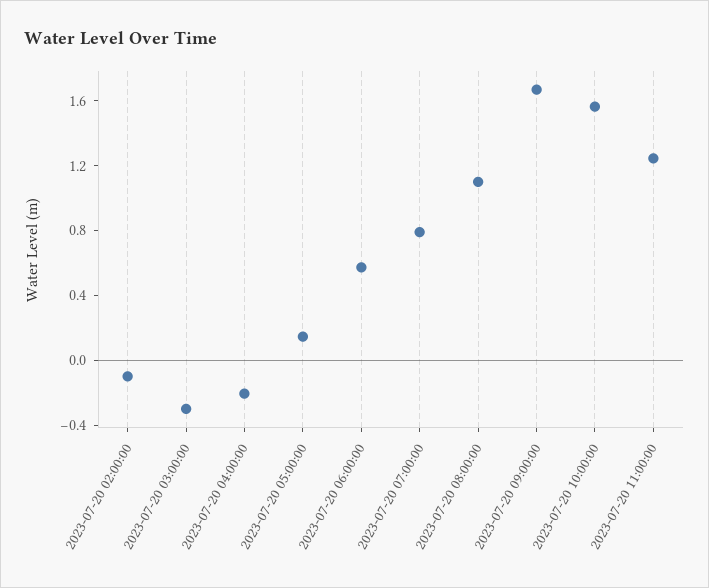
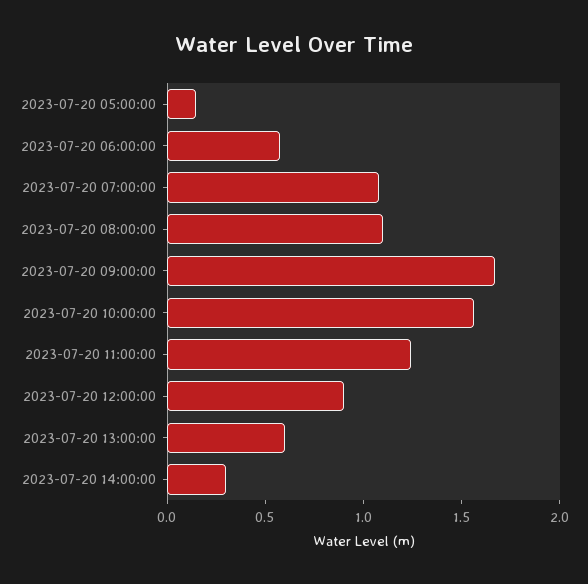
2023-07-20 02:00:00: -0.1 -> none
2023-07-20 03:00:00: -0.3 -> none
2023-07-20 04:00:00: -0.2 -> none
2023-07-20 07:00:00: 0.8 -> 1.1
2023-07-20 12:00:00: none -> 0.9
2023-07-20 13:00:00: none -> 0.6
2023-07-20 14:00:00: none -> 0.3

